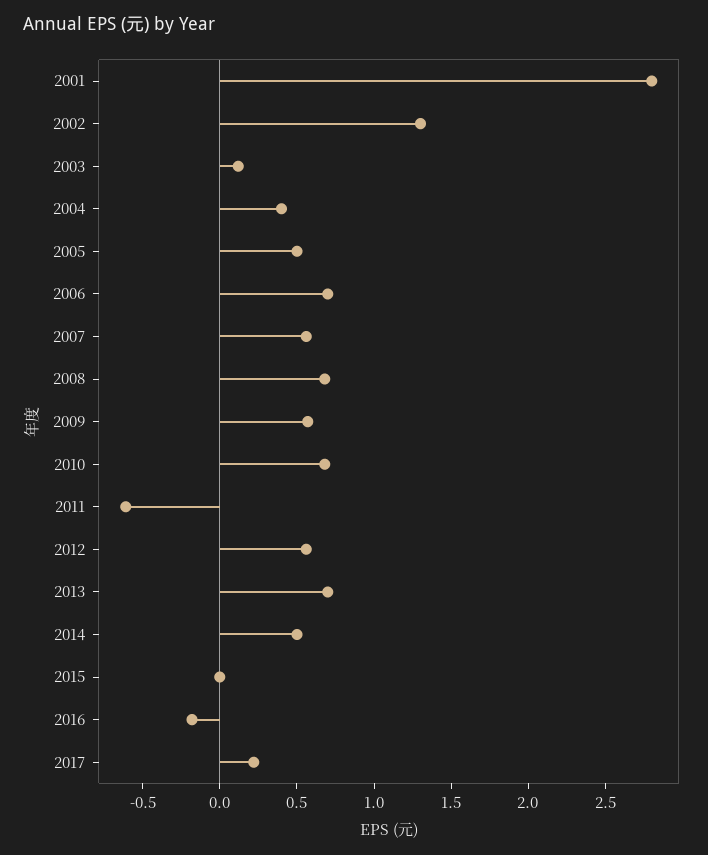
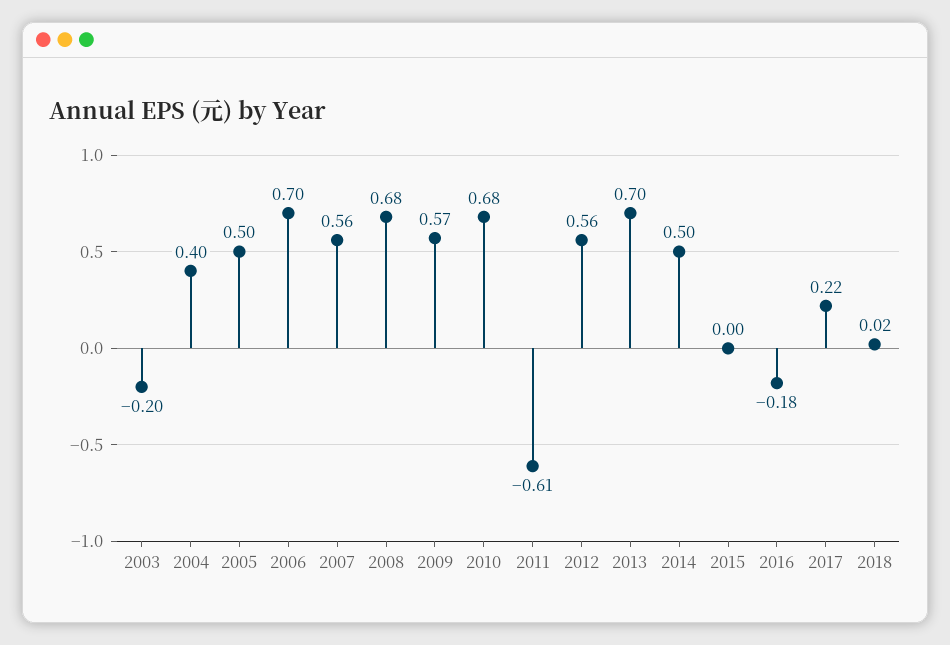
2001: 2.8 -> none
2002: 1.3 -> none
2003: 0.1 -> -0.2
2018: none -> 0.02

